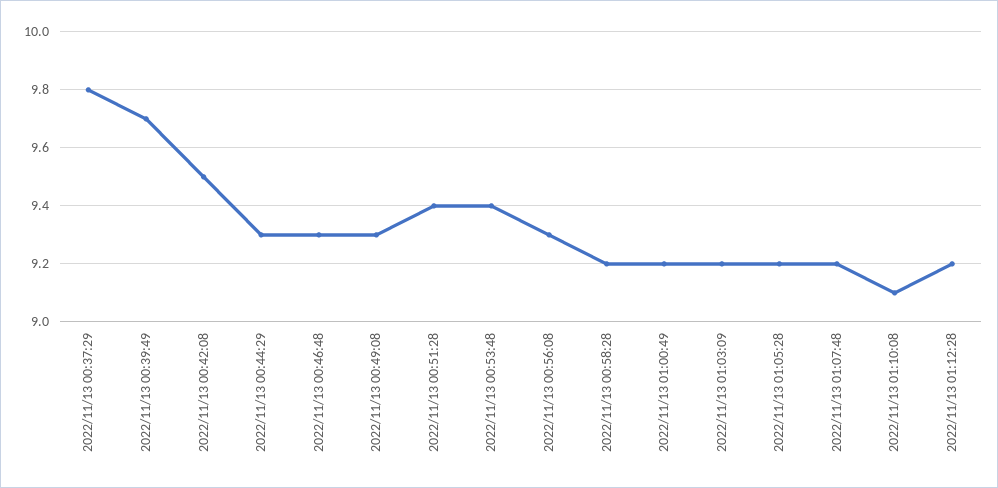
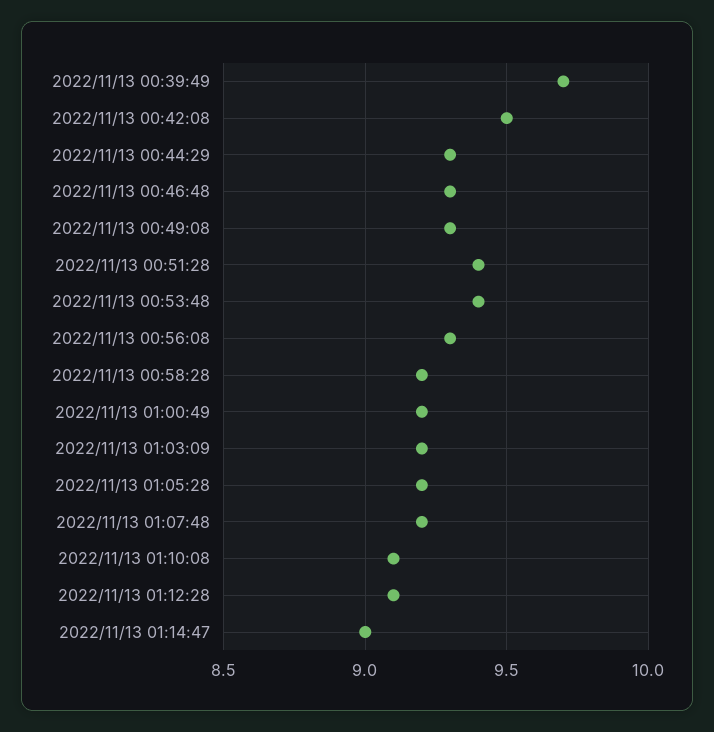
2022/11/13 00:37:29: 9.8 -> none
2022/11/13 01:12:28: 9.2 -> 9.1
2022/11/13 01:14:47: none -> 9

